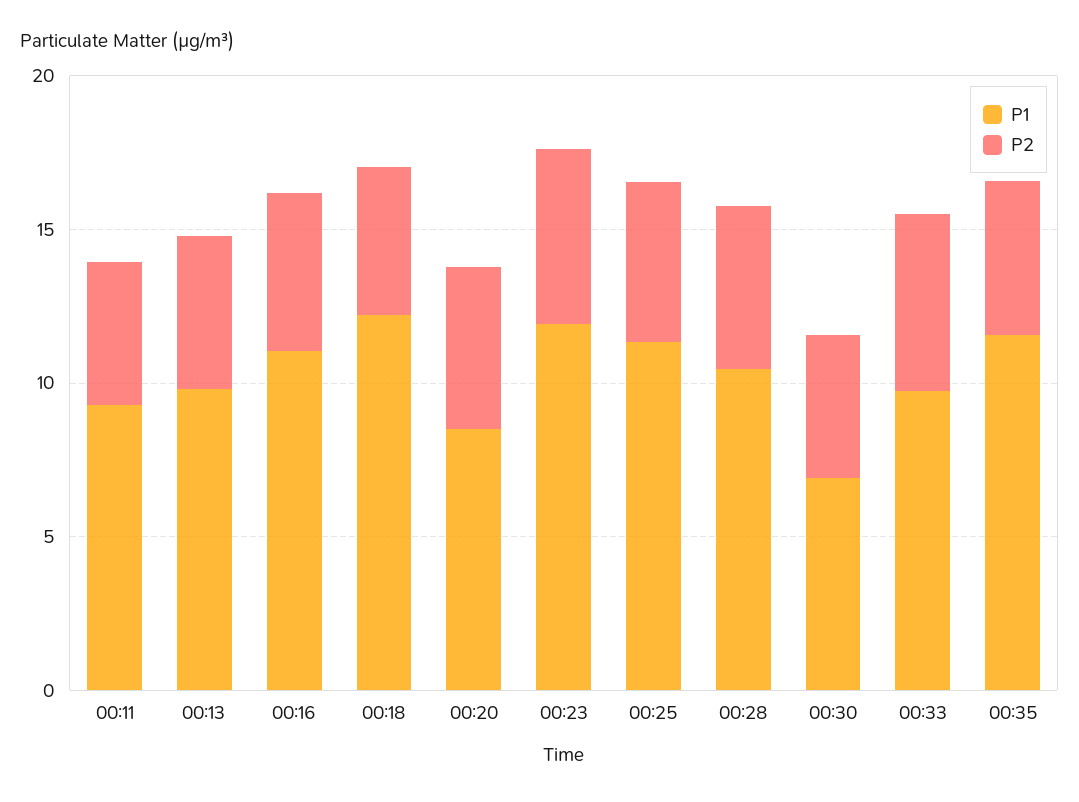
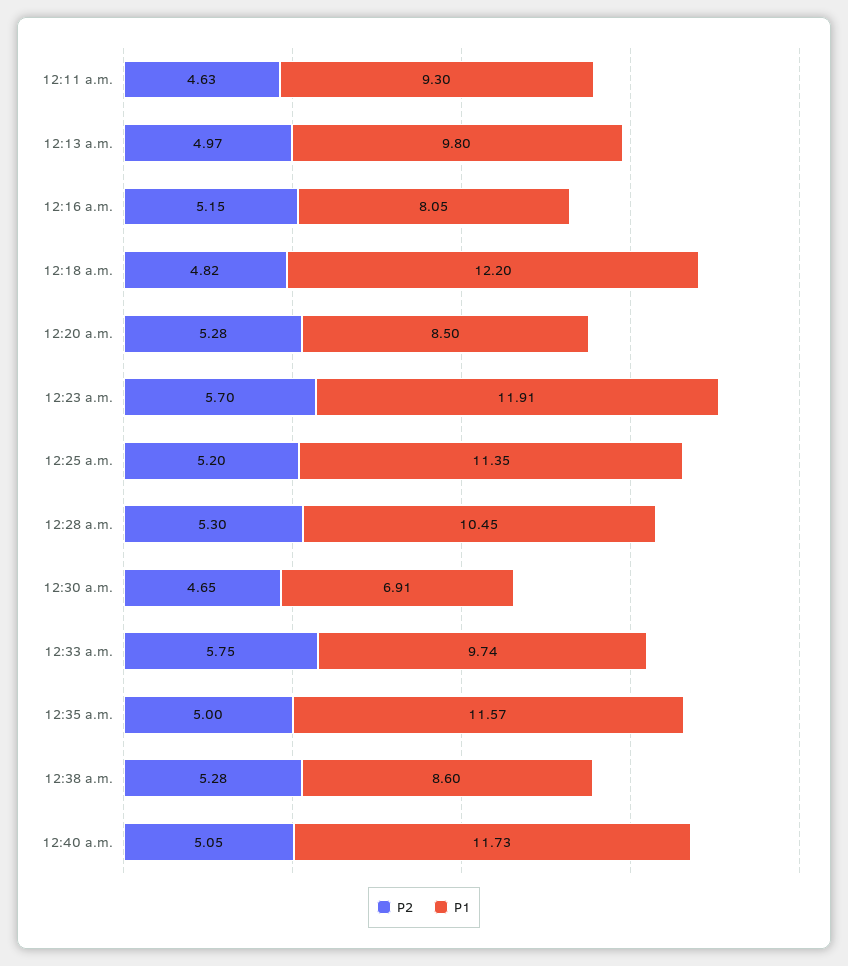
P1, 00:16: 11 -> 8.05
P2, 12:38 a.m.: none -> 5.28
P1, 12:38 a.m.: none -> 8.6
P2, 12:40 a.m.: none -> 5.05
P1, 12:40 a.m.: none -> 11.73

